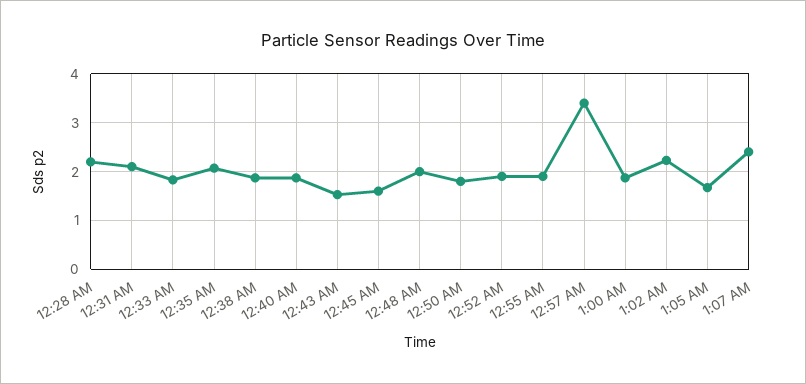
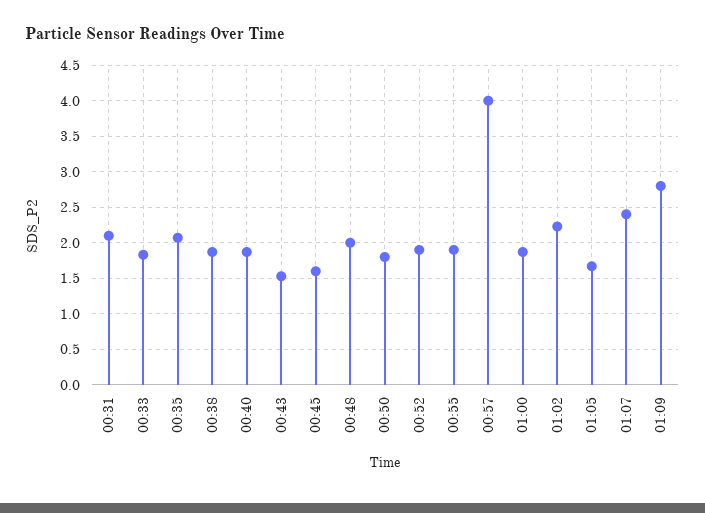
12:28 AM: 2.2 -> none
12:57 AM: 3.4 -> 4
01:09: none -> 2.8

